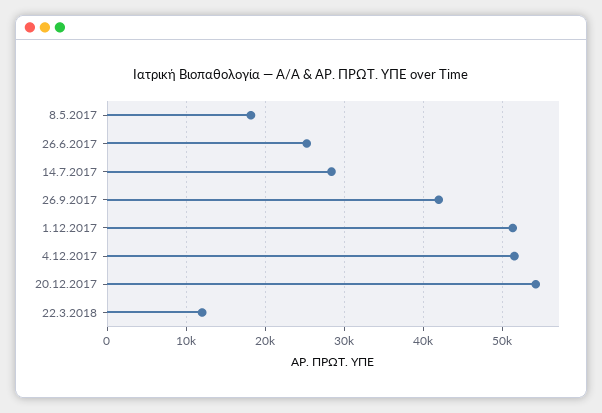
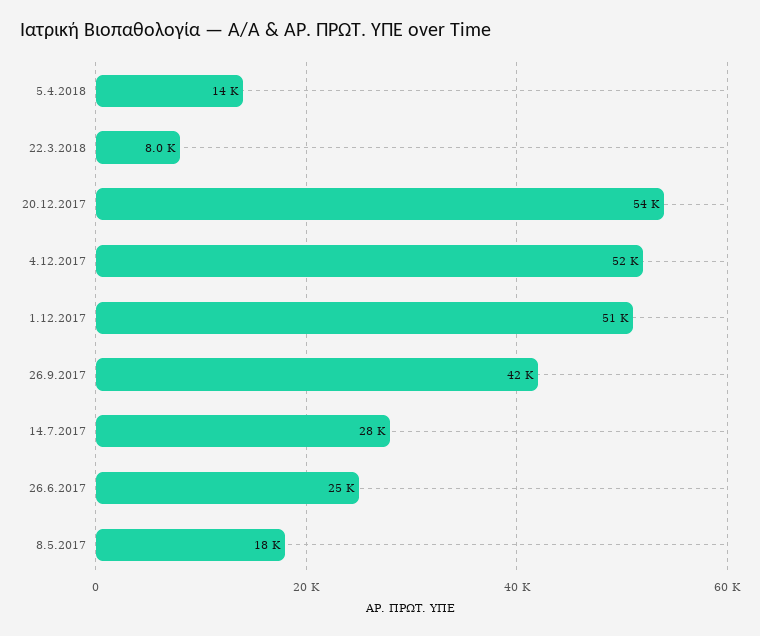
22.3.2018: 12000 -> 8000
5.4.2018: none -> 14000

